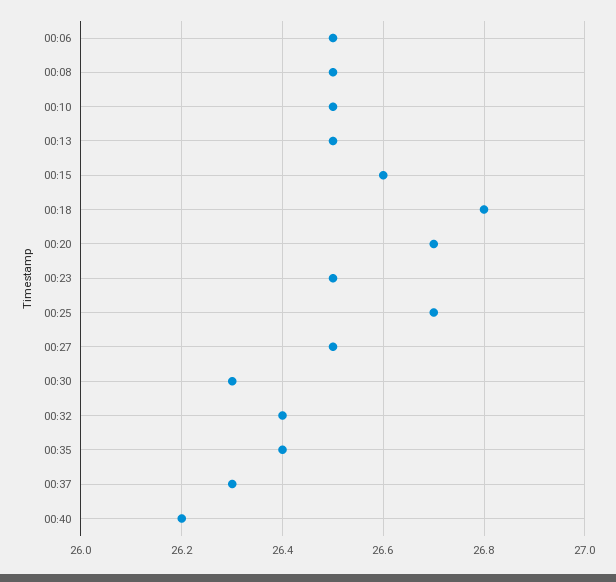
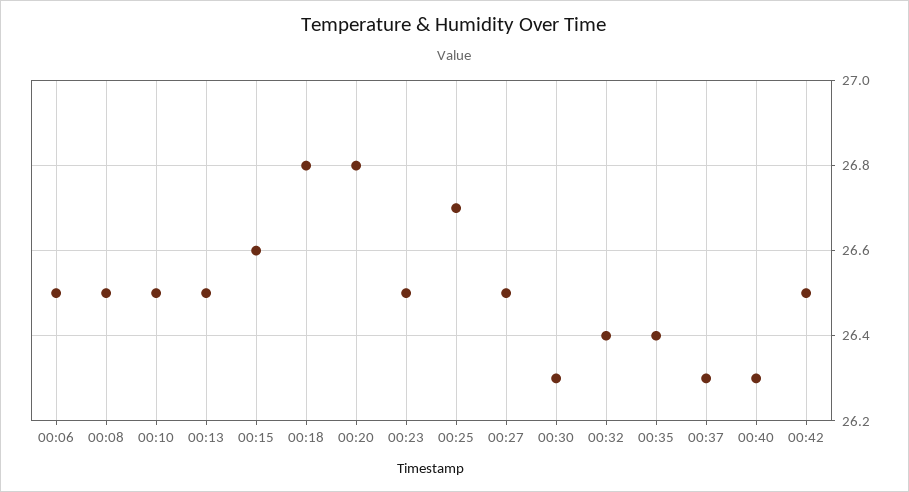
00:20: 26.7 -> 26.8
00:40: 26.2 -> 26.3
00:42: none -> 26.5

